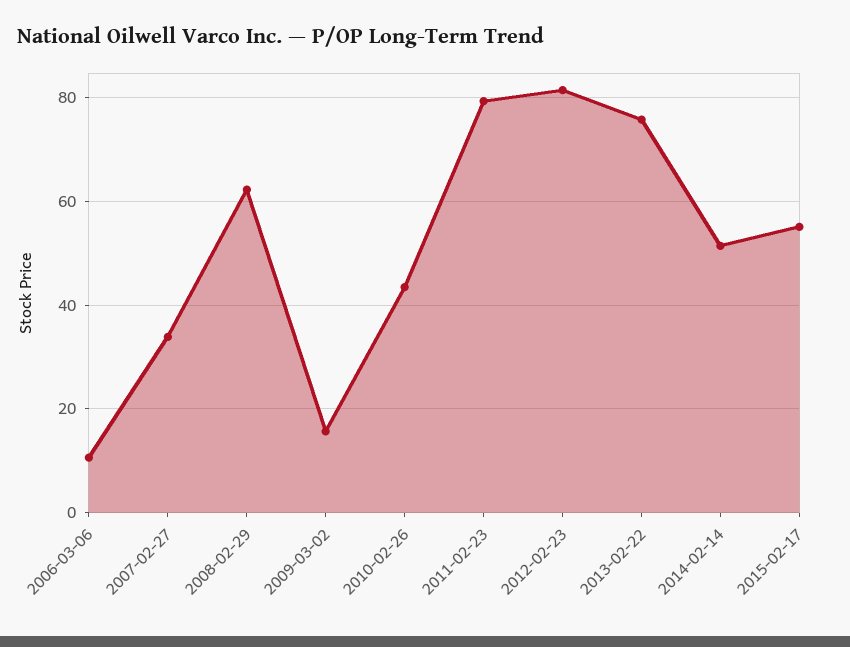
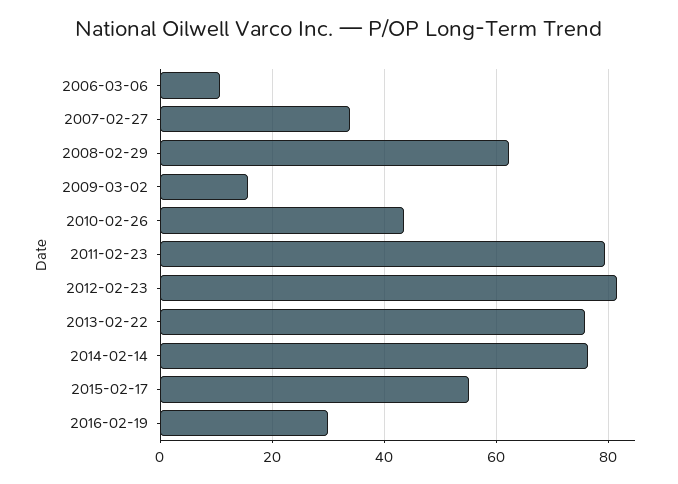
2014-02-14: 52 -> 76
2016-02-19: none -> 30

